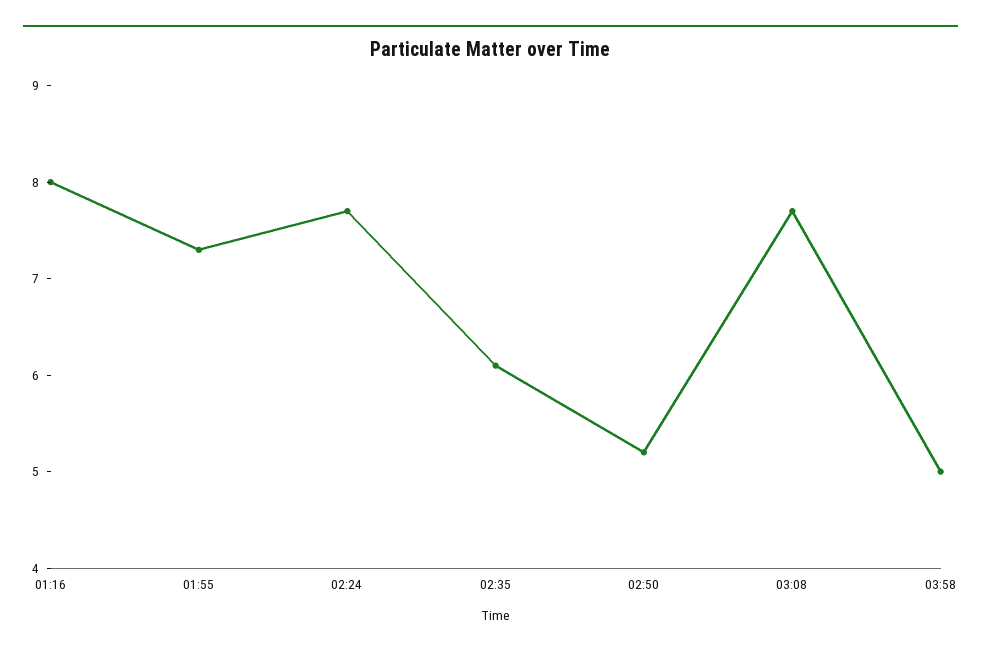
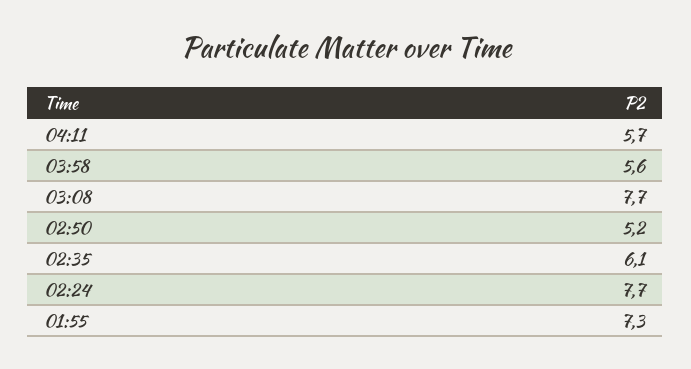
01:16: 8 -> none
03:58: 5 -> 5.6
04:11: none -> 5.7

